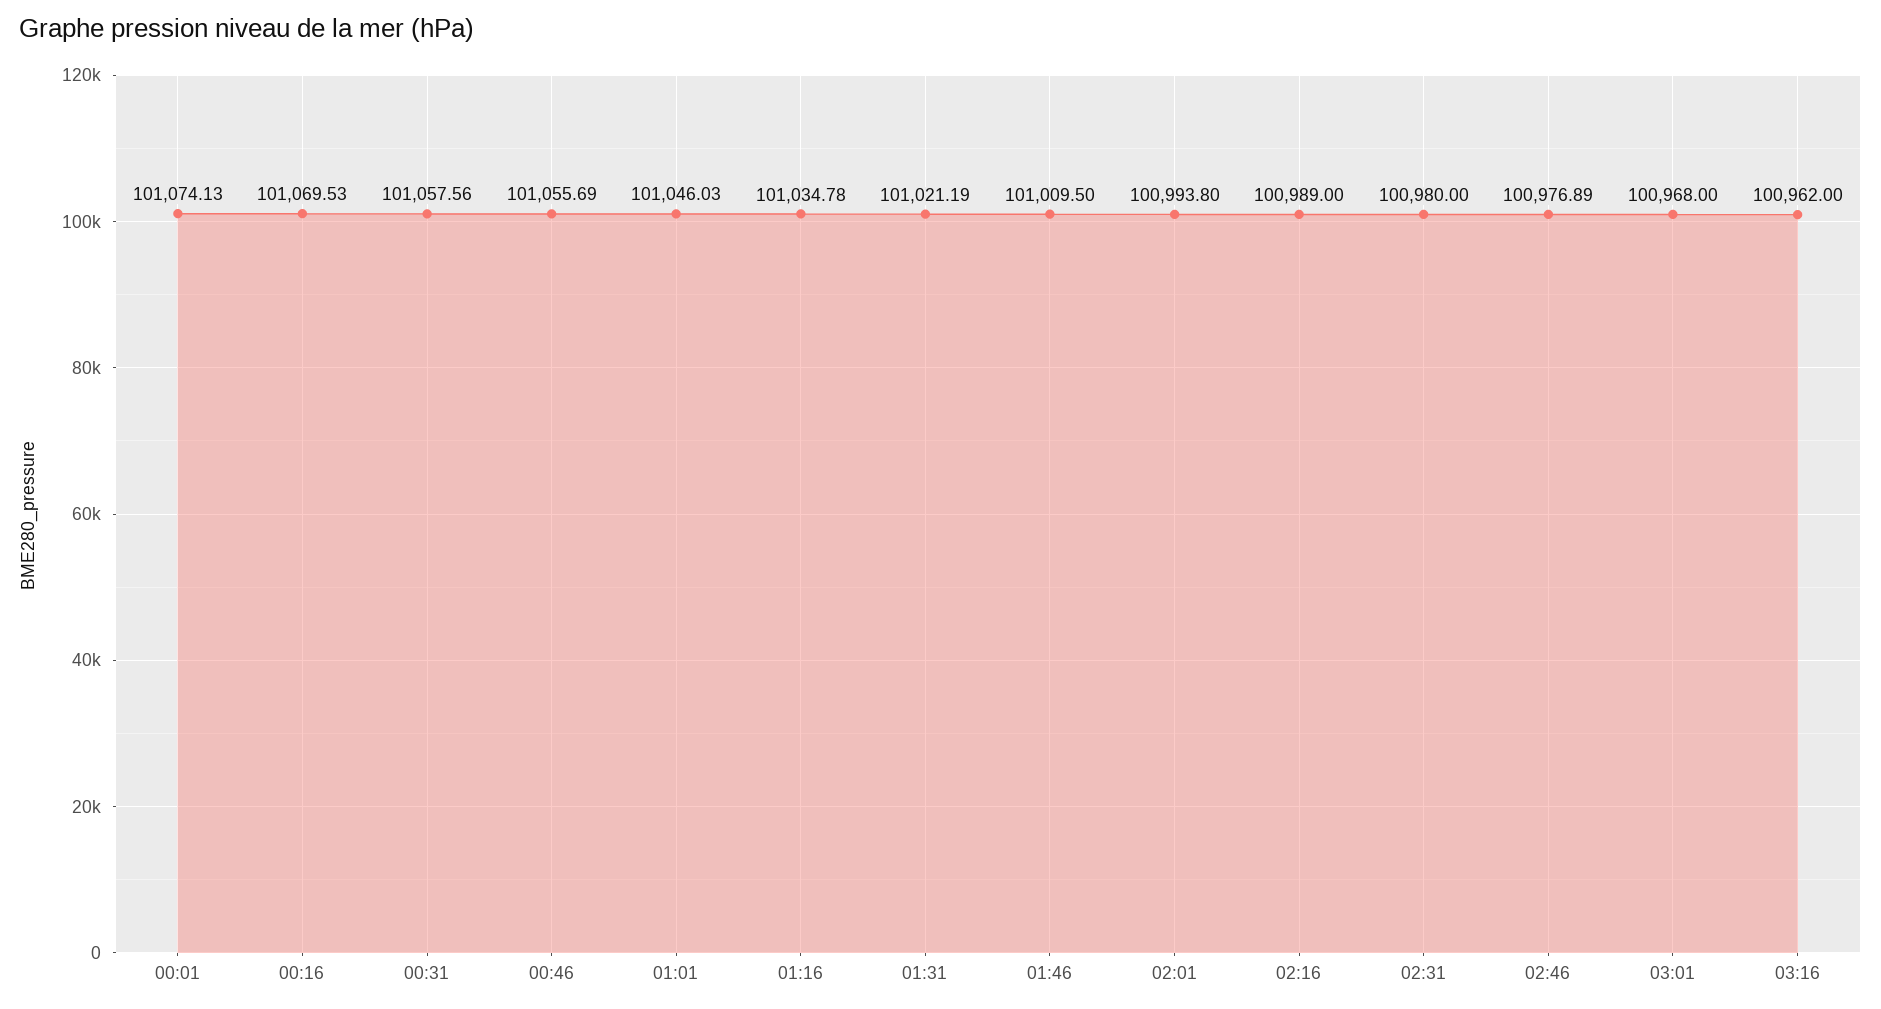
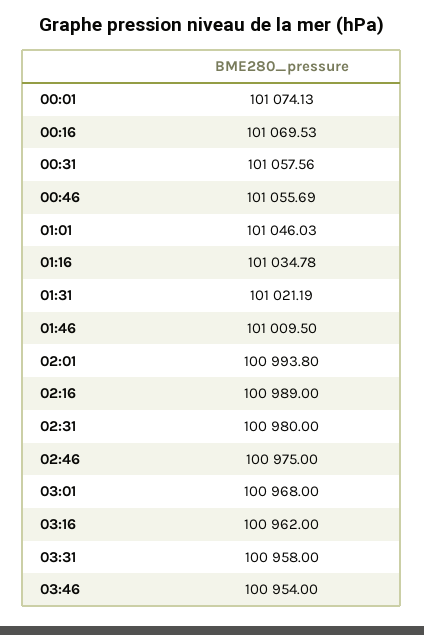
02:46: 100976.89 -> 100975
03:31: none -> 100958
03:46: none -> 100954

